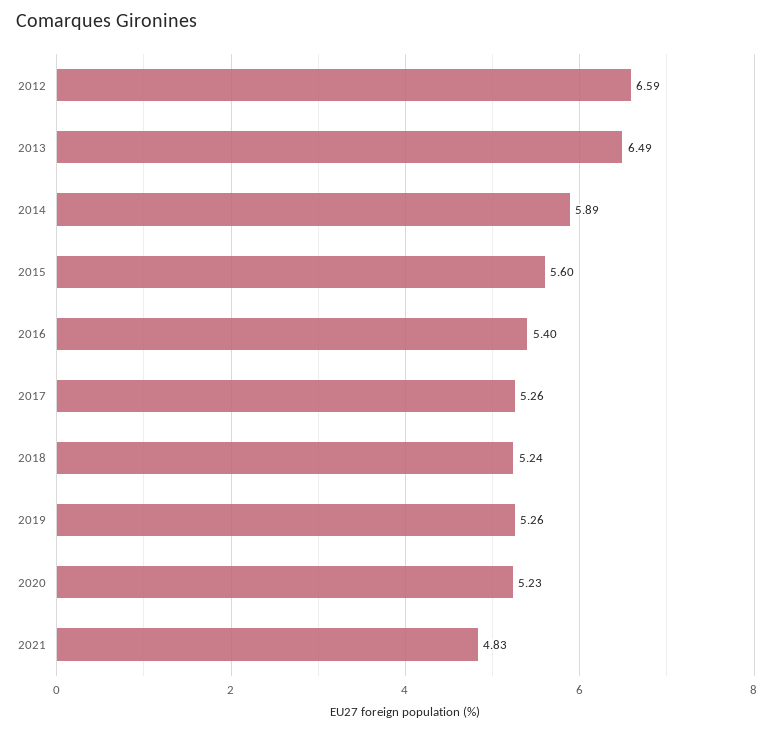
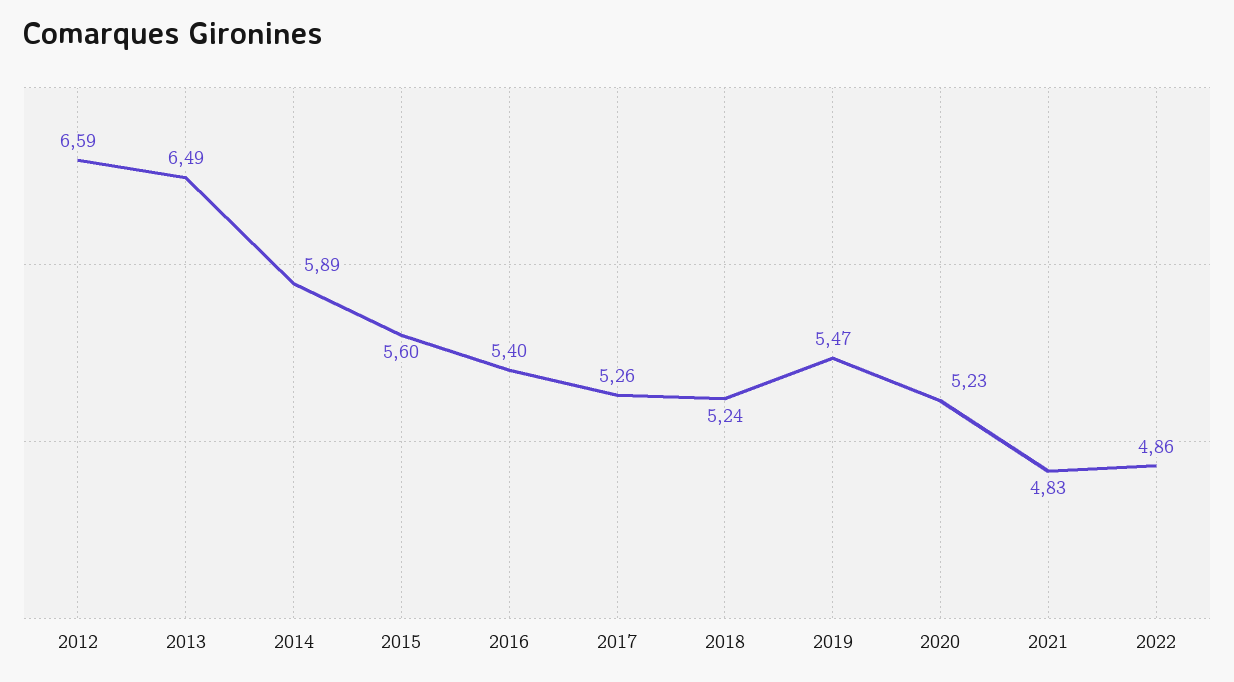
2019: 5.26 -> 5.47
2022: none -> 4.86

